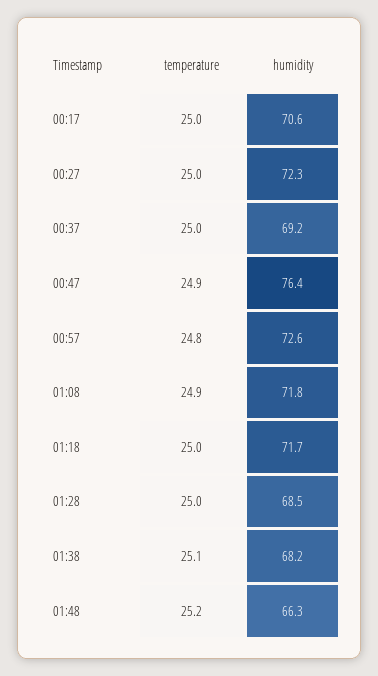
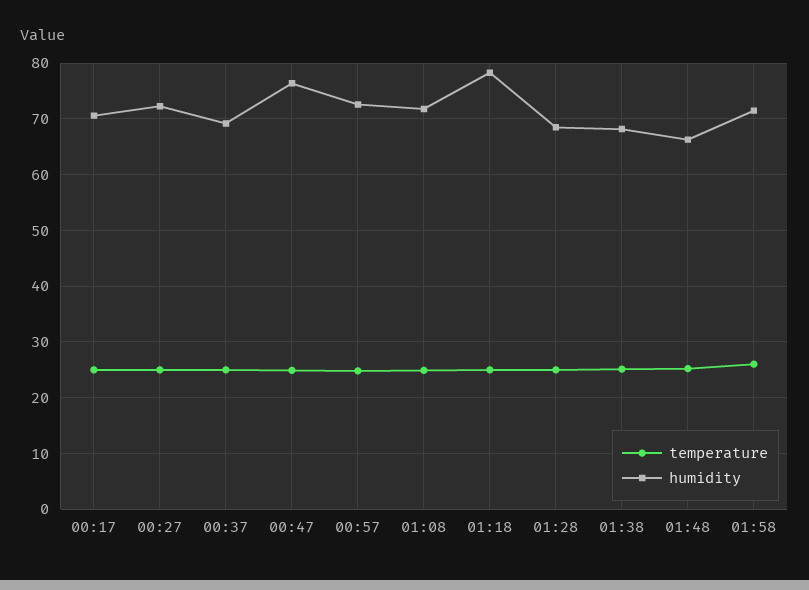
humidity, 01:18: 71.7 -> 78
temperature, 01:58: none -> 26
humidity, 01:58: none -> 72

